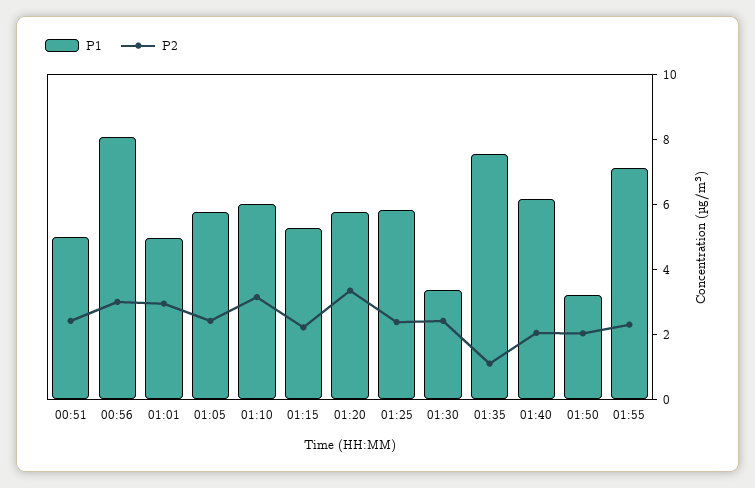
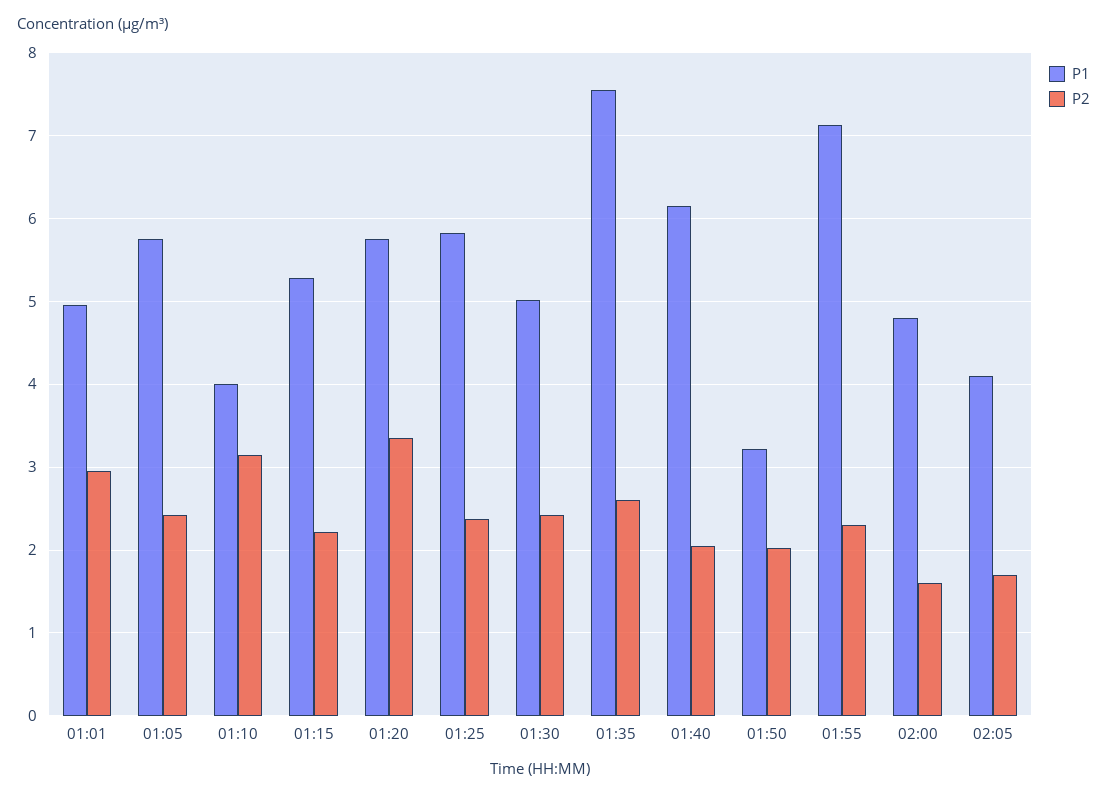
P1, 00:51: 5 -> none
P2, 00:51: 2.5 -> none
P1, 00:56: 8 -> none
P2, 00:56: 3 -> none
P1, 01:10: 6 -> 4
P1, 01:30: 3.5 -> 5
P2, 01:35: 1 -> 2.6
P1, 02:00: none -> 4.8
P2, 02:00: none -> 1.6
P1, 02:05: none -> 4.1
P2, 02:05: none -> 1.7

